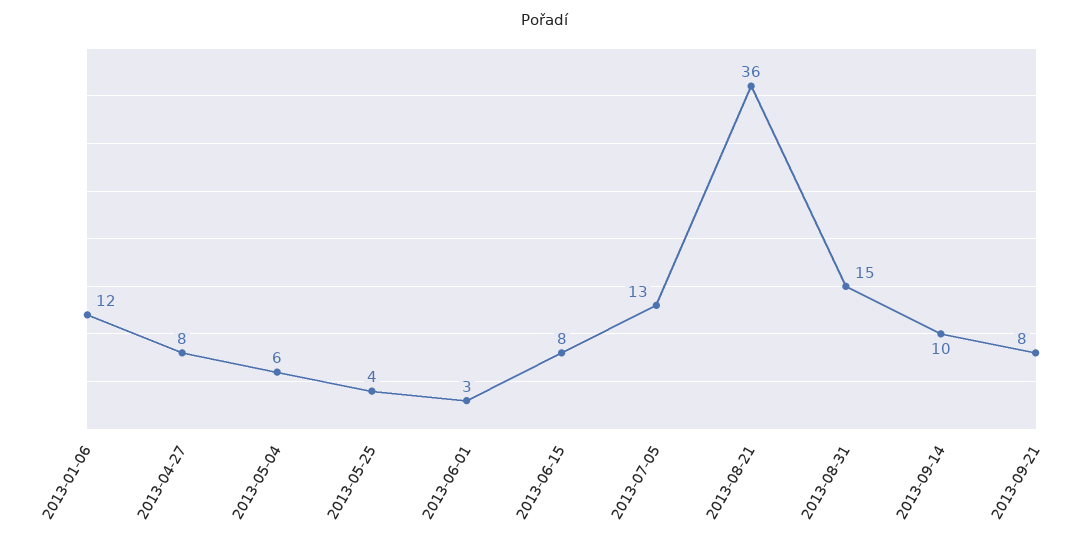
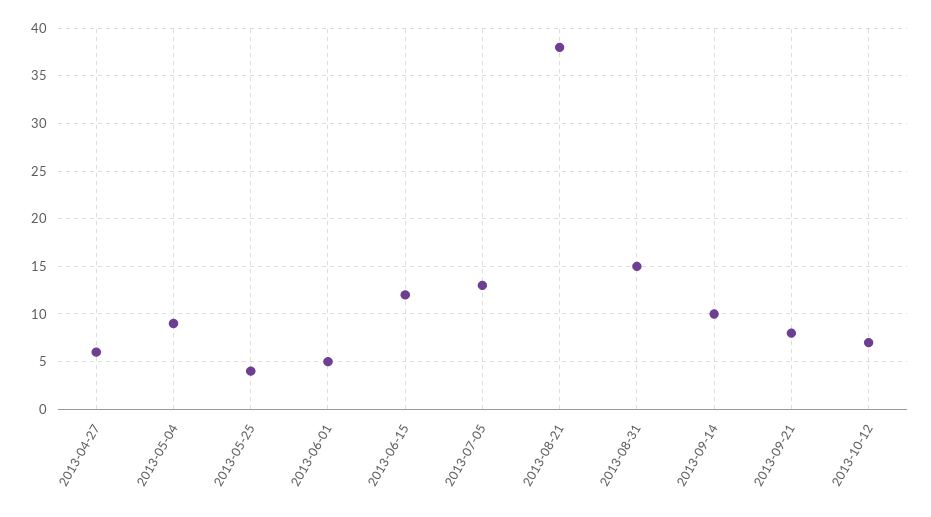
2013-01-06: 12 -> none
2013-04-27: 8 -> 6
2013-05-04: 6 -> 9
2013-06-01: 3 -> 5
2013-06-15: 8 -> 12
2013-08-21: 36 -> 38
2013-10-12: none -> 7

